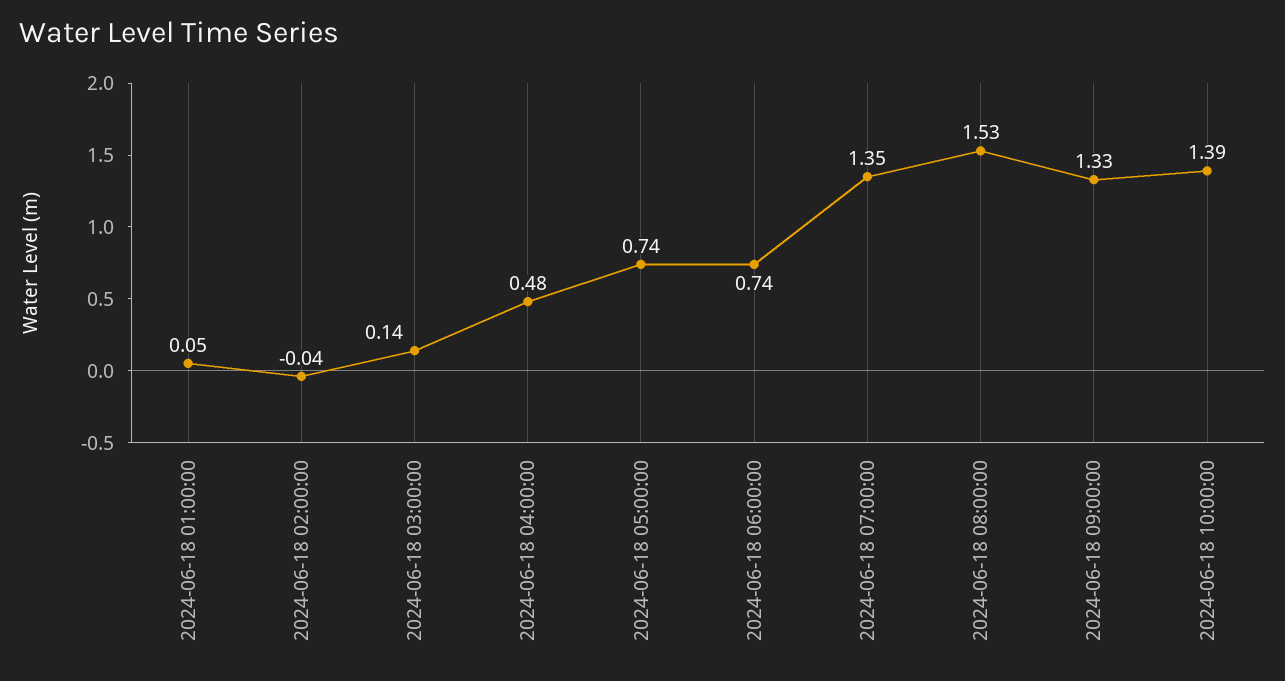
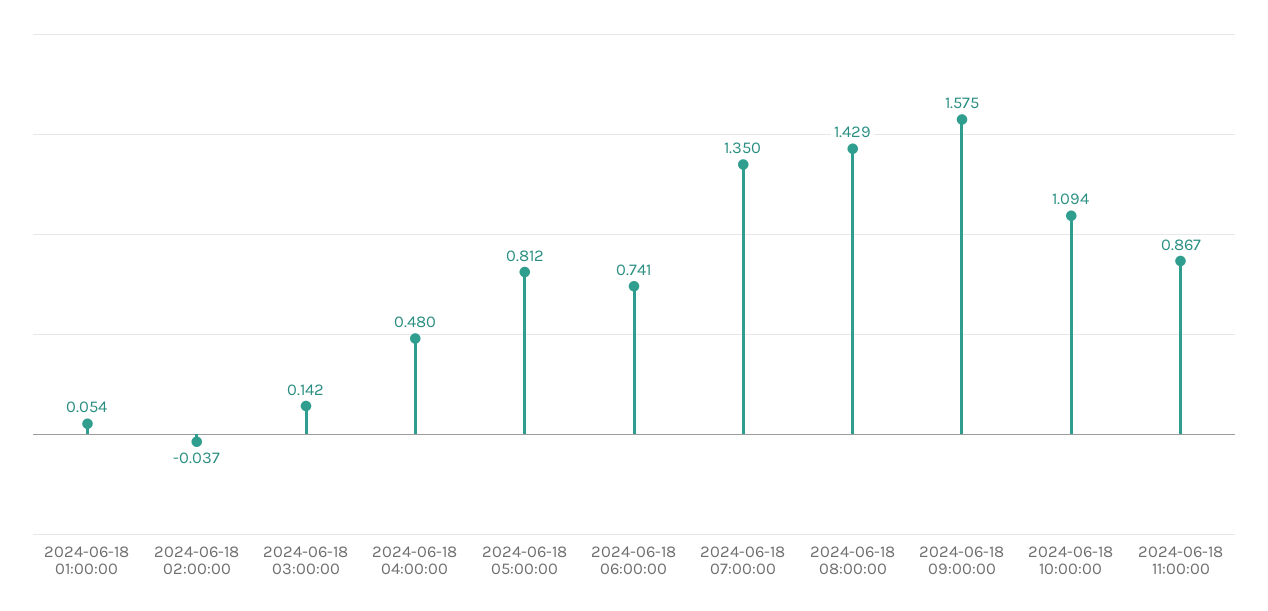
2024-06-18 05:00:00: 0.74 -> 0.812
2024-06-18 08:00:00: 1.53 -> 1.429
2024-06-18 09:00:00: 1.33 -> 1.575
2024-06-18 10:00:00: 1.39 -> 1.094
2024-06-18 11:00:00: none -> 0.867

